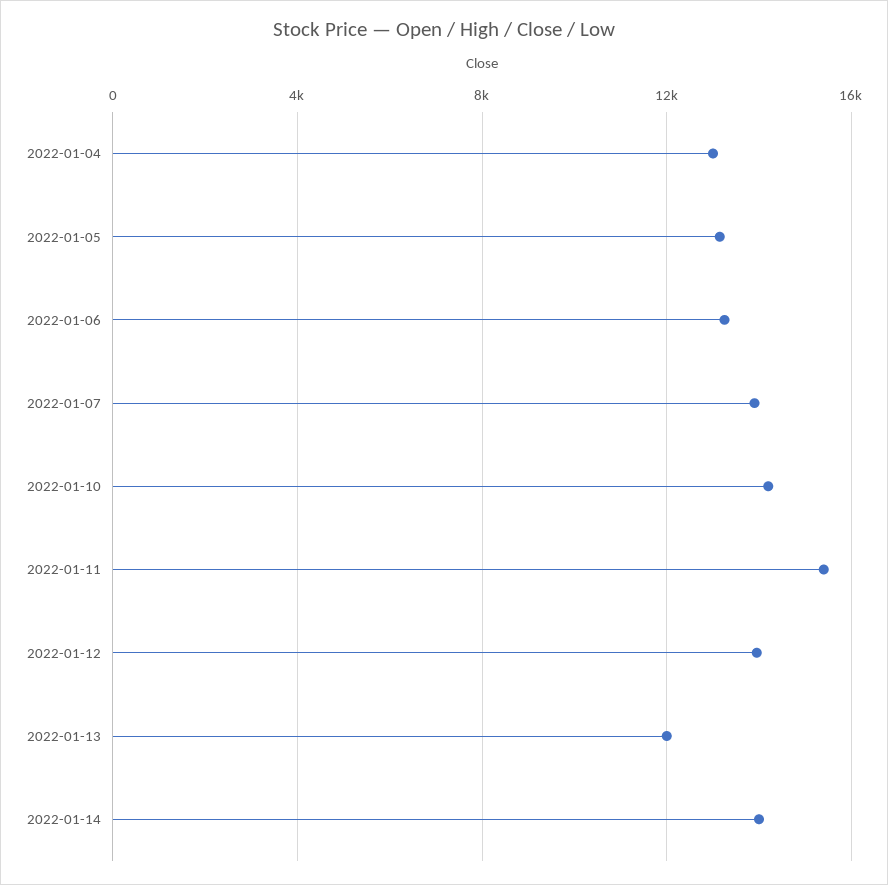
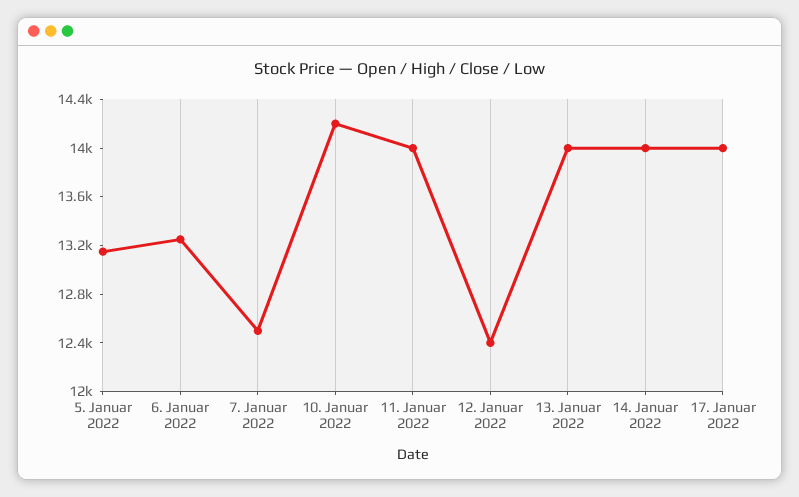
2022-01-04: 13000 -> none
2022-01-07: 14000 -> 12500
2022-01-11: 15500 -> 14000
2022-01-12: 14000 -> 12400
2022-01-13: 12000 -> 14000
17. Januar 2022: none -> 14000

